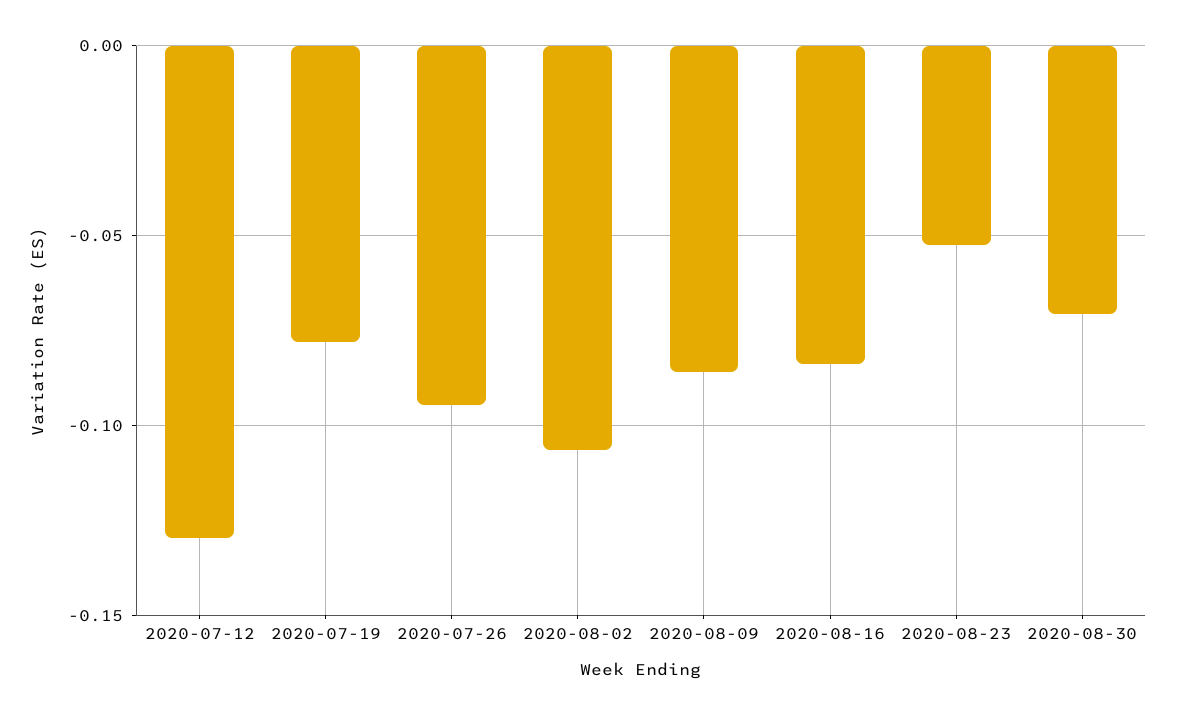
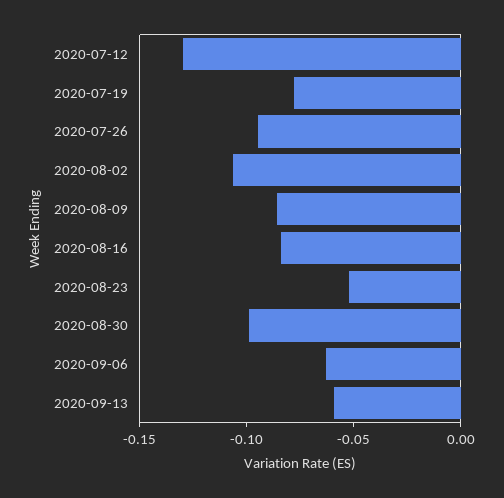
2020-08-30: -0.07 -> -0.1
2020-09-06: none -> -0.06
2020-09-13: none -> -0.06

